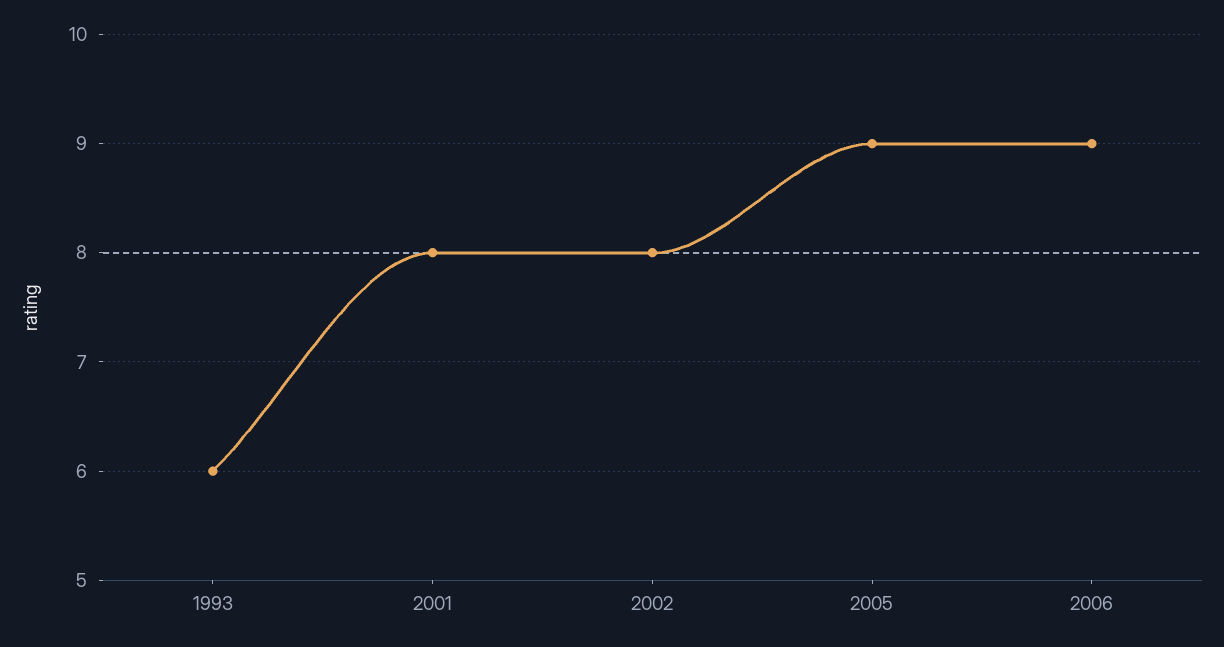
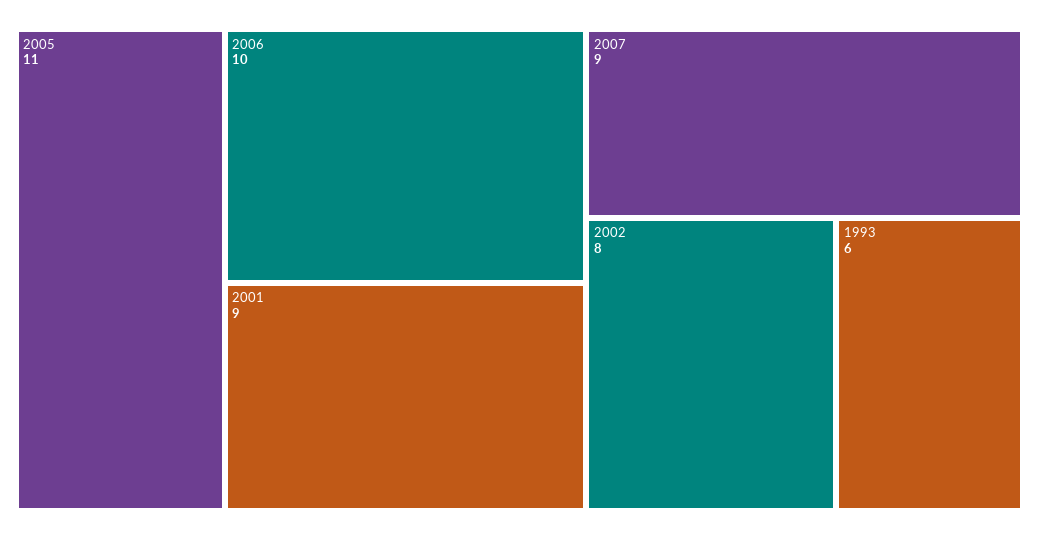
2001: 8 -> 9
2005: 9 -> 11
2006: 9 -> 10
2007: none -> 9

